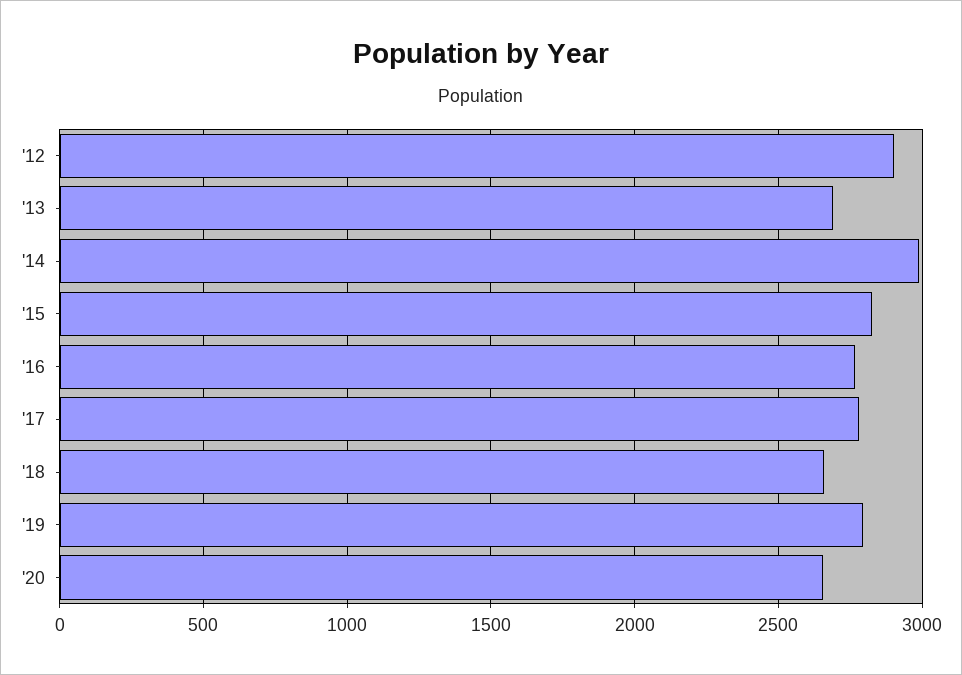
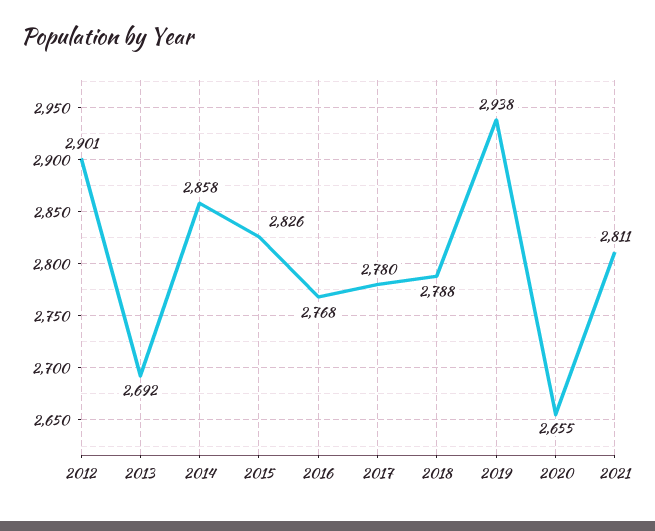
'14: 3000 -> 2858
'18: 2650 -> 2788
'19: 2800 -> 2938
2021: none -> 2811

